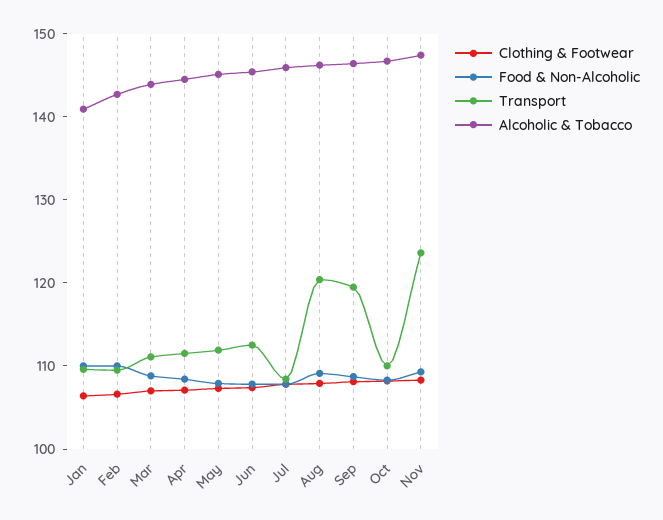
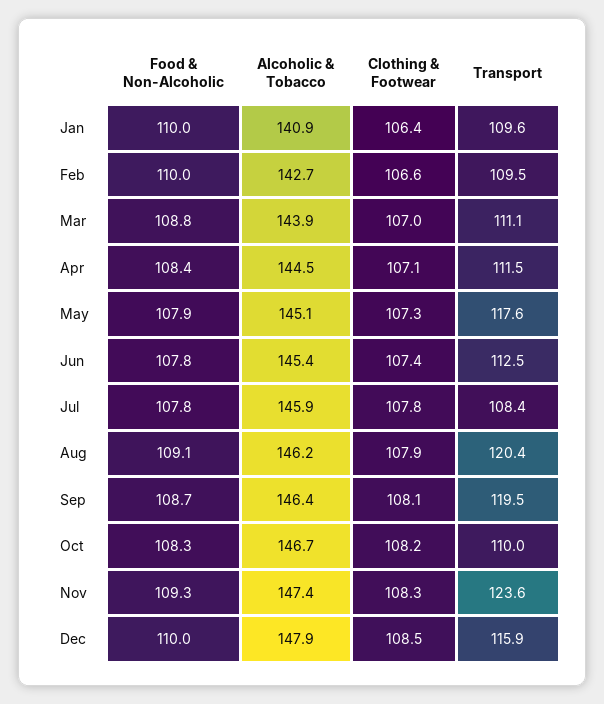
Transport, May: 112 -> 117.6
Food & Non-Alcoholic, Dec: none -> 110
Alcoholic & Tobacco, Dec: none -> 147.9
Clothing & Footwear, Dec: none -> 108.5
Transport, Dec: none -> 115.9

